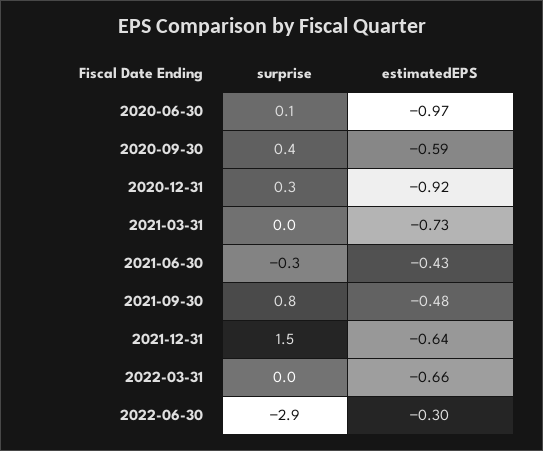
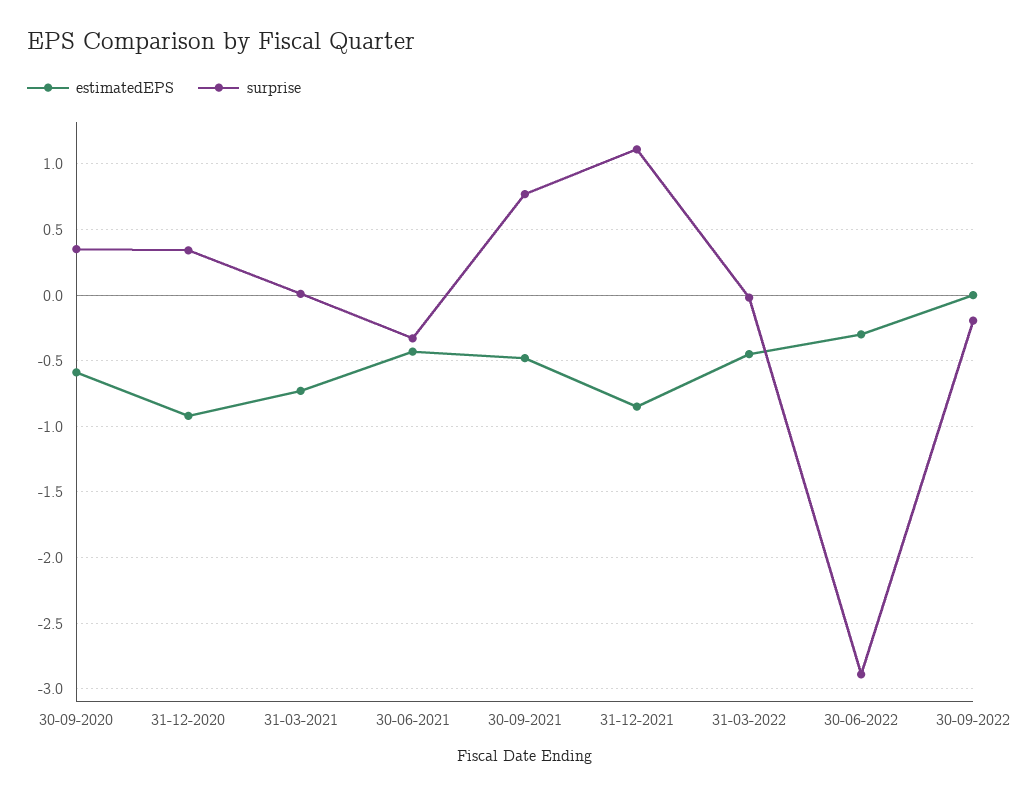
surprise, 2020-06-30: 0.1 -> none
estimatedEPS, 2020-06-30: -0.97 -> none
surprise, 2021-12-31: 1.5 -> 1.1
estimatedEPS, 2021-12-31: -0.64 -> -0.85
estimatedEPS, 2022-03-31: -0.66 -> -0.45
estimatedEPS, 30-09-2022: none -> 0
surprise, 30-09-2022: none -> -0.2

